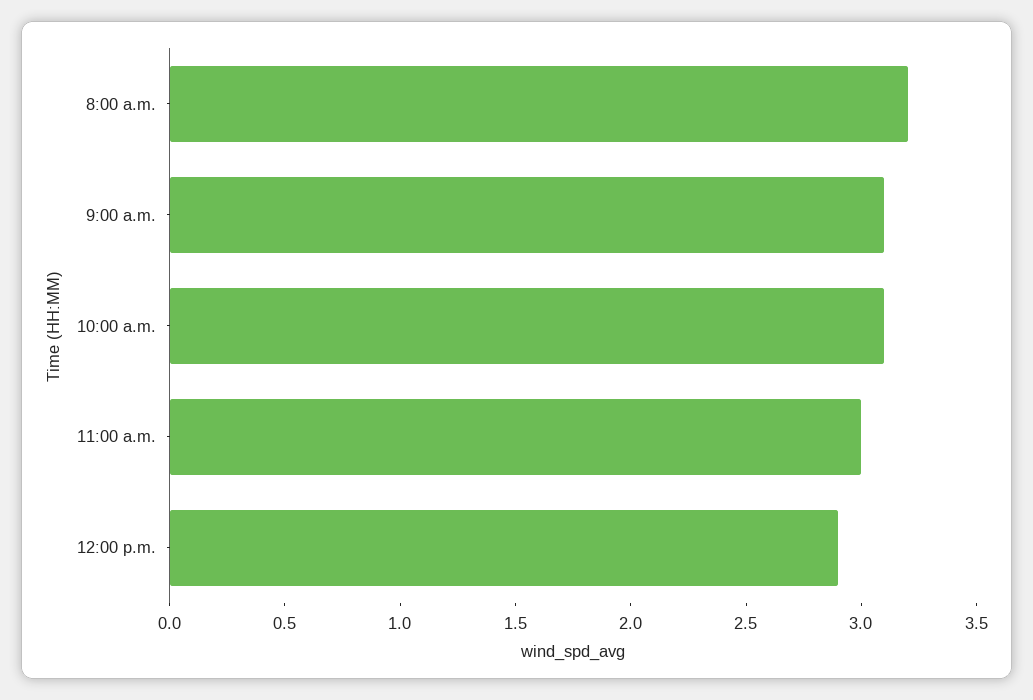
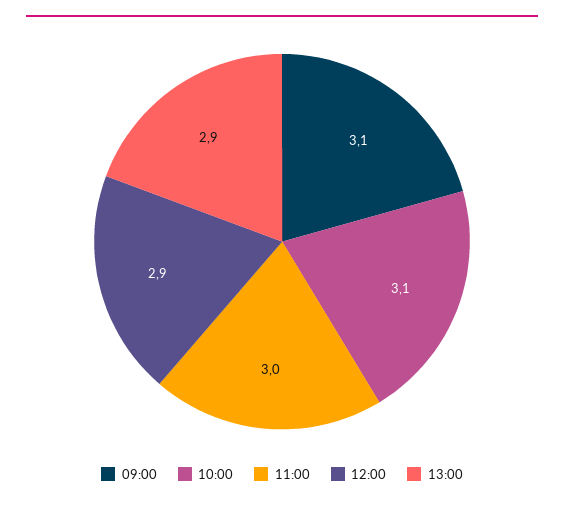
8:00 a.m.: 3.2 -> none
13:00: none -> 2.9

